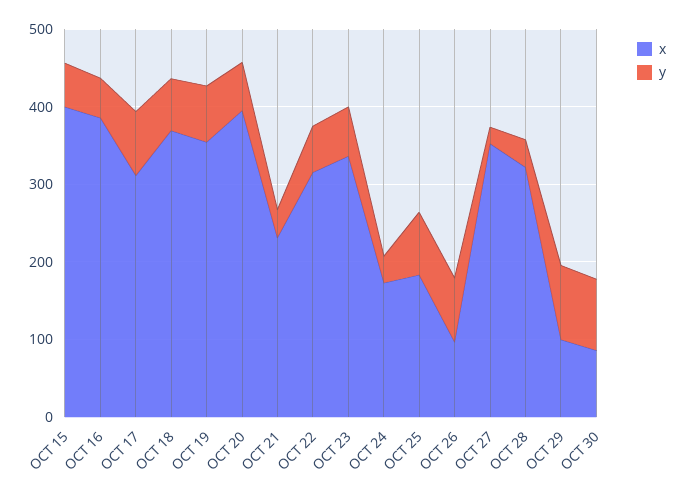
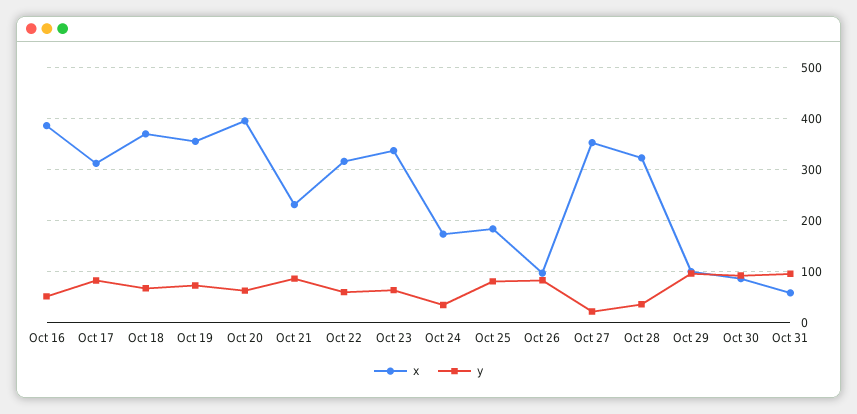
x, OCT 15: 400 -> none
y, OCT 15: 60 -> none
y, OCT 21: 40 -> 80
x, Oct 31: none -> 60
y, Oct 31: none -> 100

